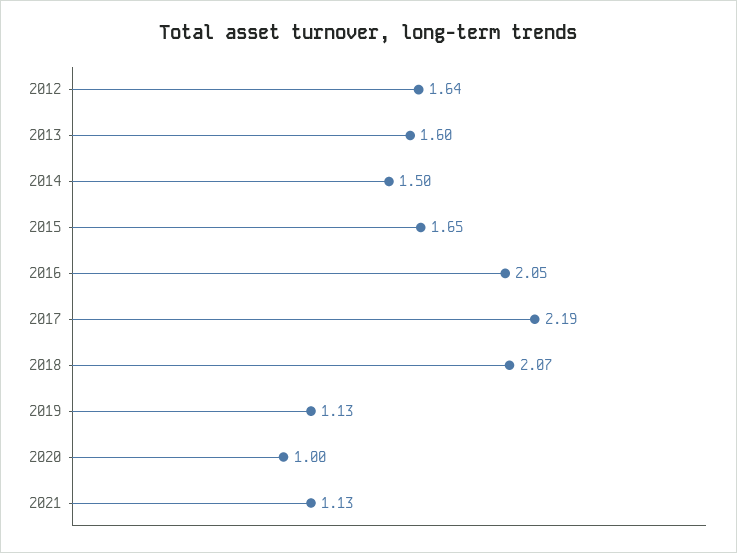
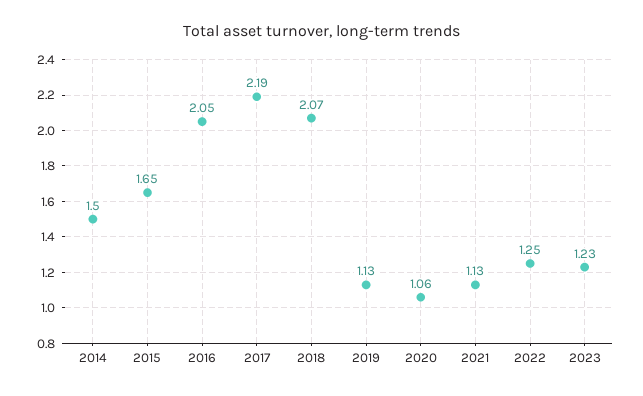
2012: 1.64 -> none
2013: 1.6 -> none
2020: 1 -> 1.06
2022: none -> 1.25
2023: none -> 1.23

